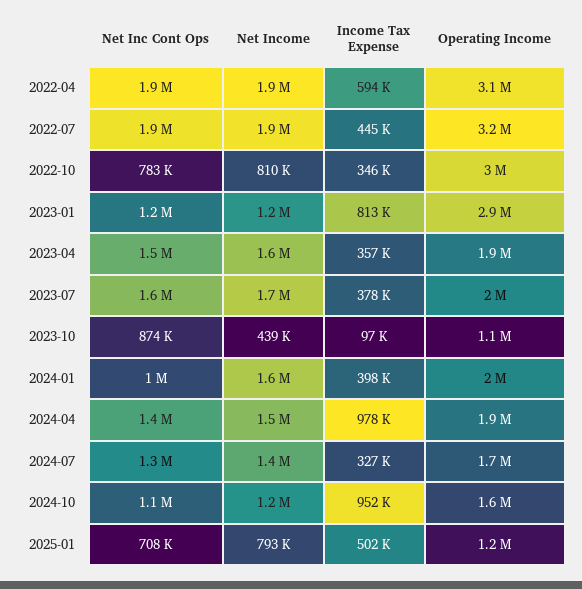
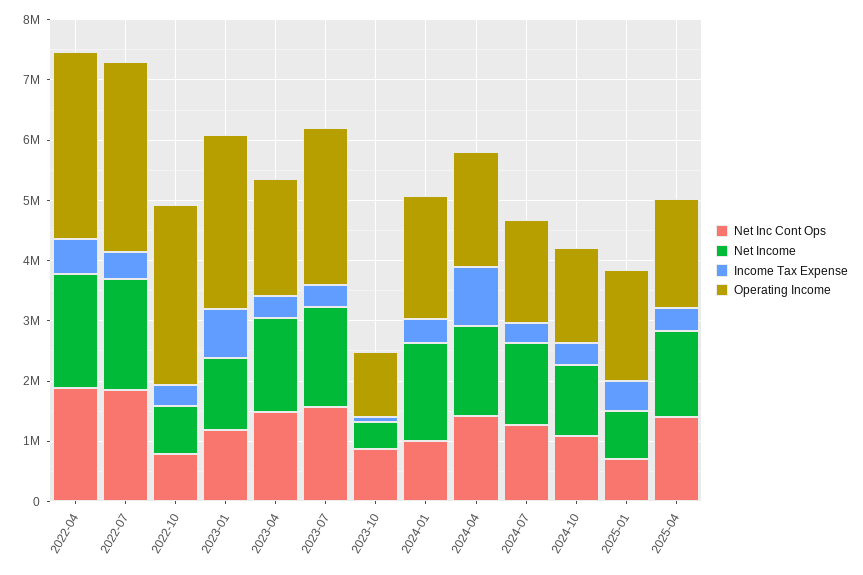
Operating Income, 2023-07: 2000000 -> 2600000
Income Tax Expense, 2024-10: 952000 -> 400000
Operating Income, 2025-01: 1200000 -> 1800000
Net Inc Cont Ops, 2025-04: none -> 1400000
Net Income, 2025-04: none -> 1400000
Income Tax Expense, 2025-04: none -> 400000
Operating Income, 2025-04: none -> 1800000

